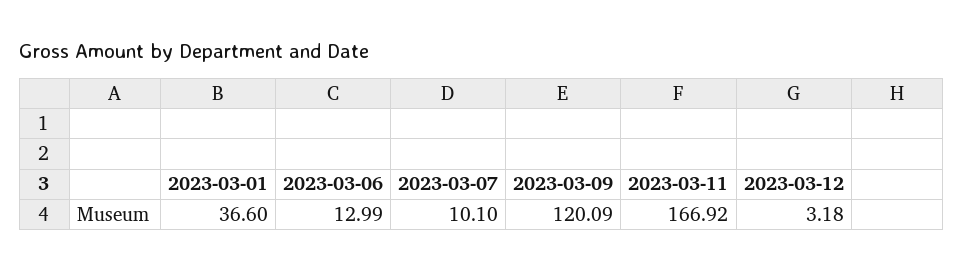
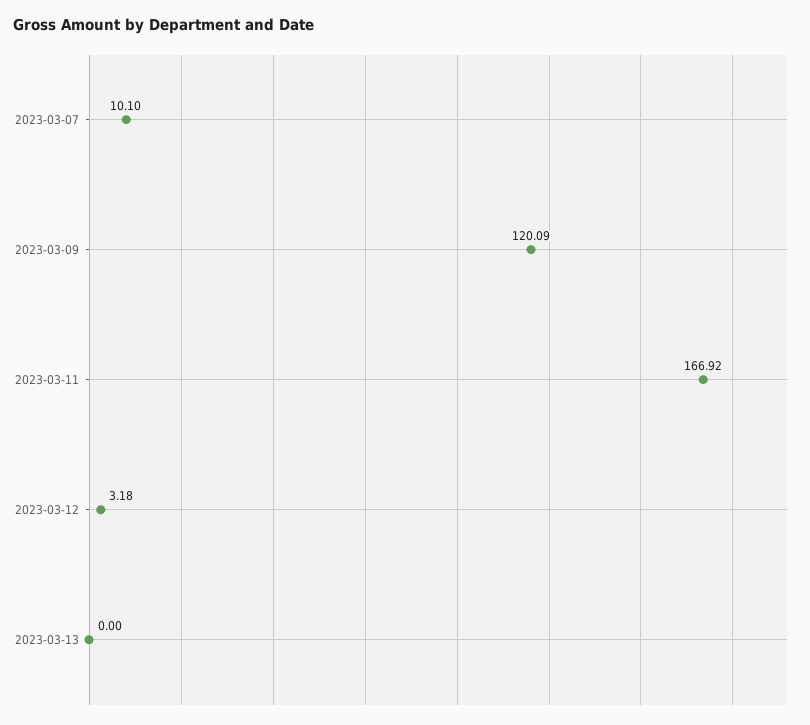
2023-03-01: 36.6 -> none
2023-03-06: 12.99 -> none
2023-03-13: none -> 0

